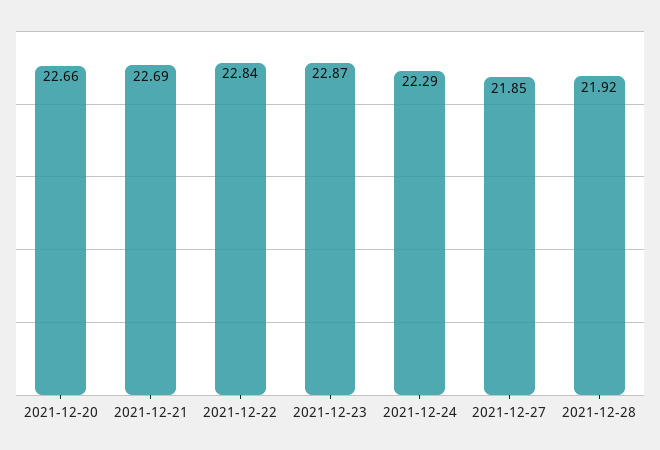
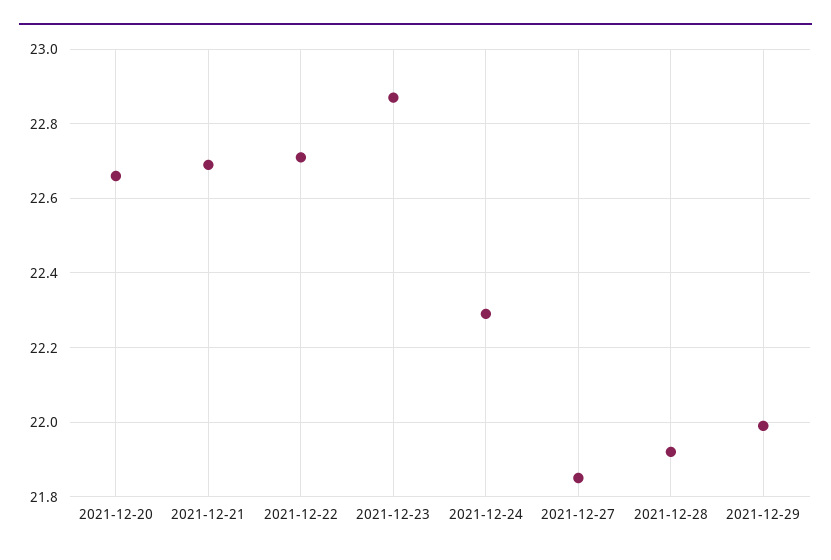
2021-12-22: 22.84 -> 22.7
2021-12-29: none -> 22

